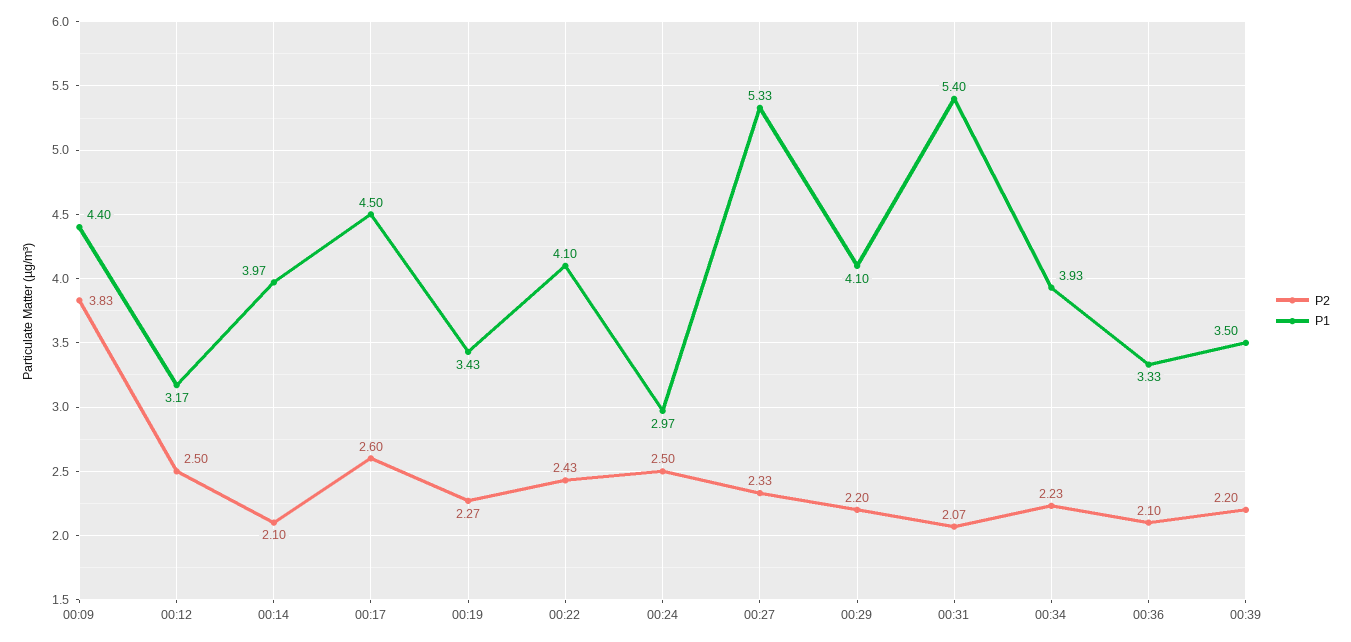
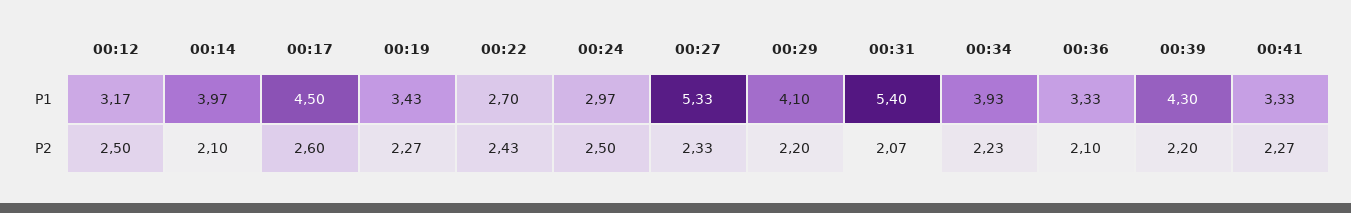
P2, 00:09: 3.83 -> none
P1, 00:09: 4.4 -> none
P1, 00:22: 4.1 -> 2.7
P1, 00:39: 3.5 -> 4.3
P1, 00:41: none -> 3.33
P2, 00:41: none -> 2.27

